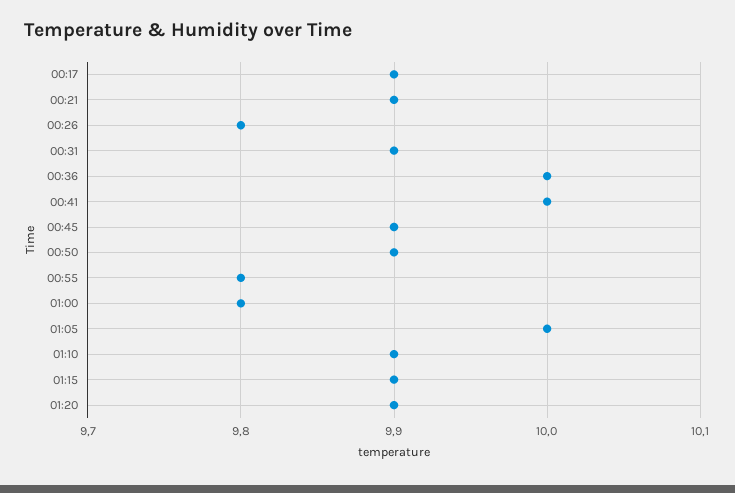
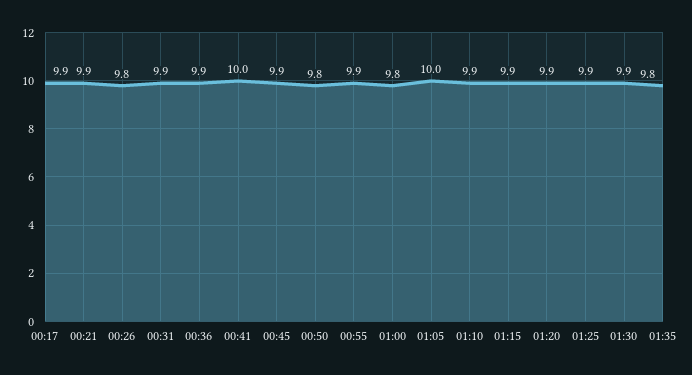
00:36: 10 -> 9.9
00:50: 9.9 -> 9.8
00:55: 9.8 -> 9.9
01:25: none -> 9.9
01:30: none -> 9.9
01:35: none -> 9.8

